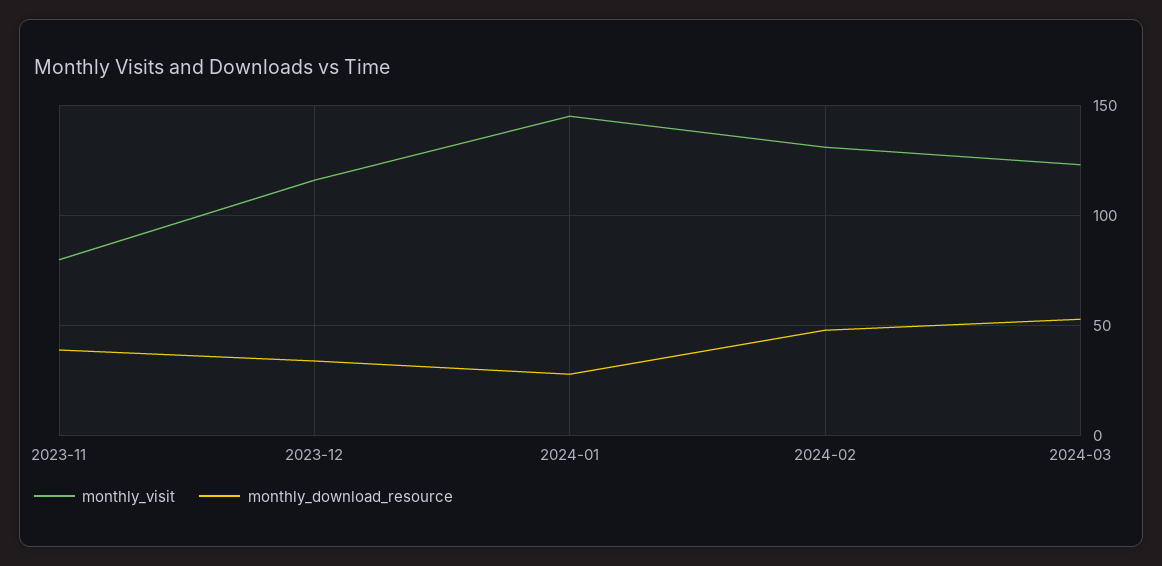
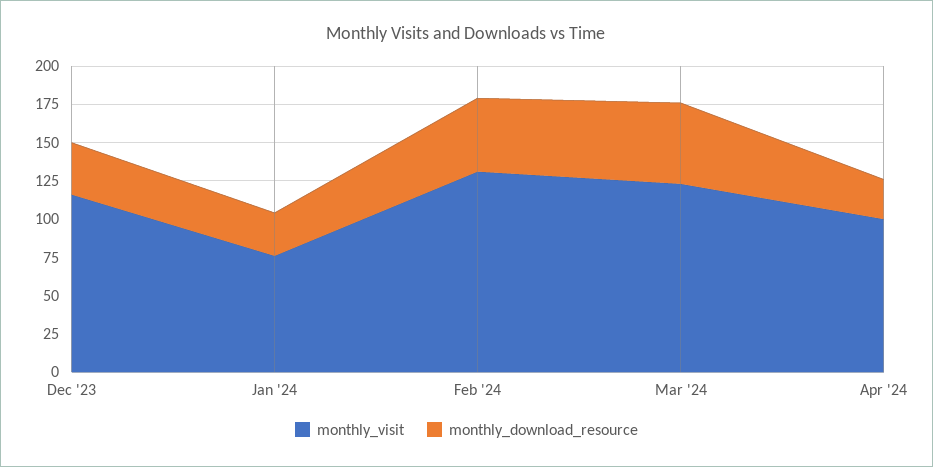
monthly_visit, 2023-11: 80 -> none
monthly_download_resource, 2023-11: 40 -> none
monthly_visit, 2024-01: 145 -> 75
monthly_visit, Apr '24: none -> 100
monthly_download_resource, Apr '24: none -> 25

